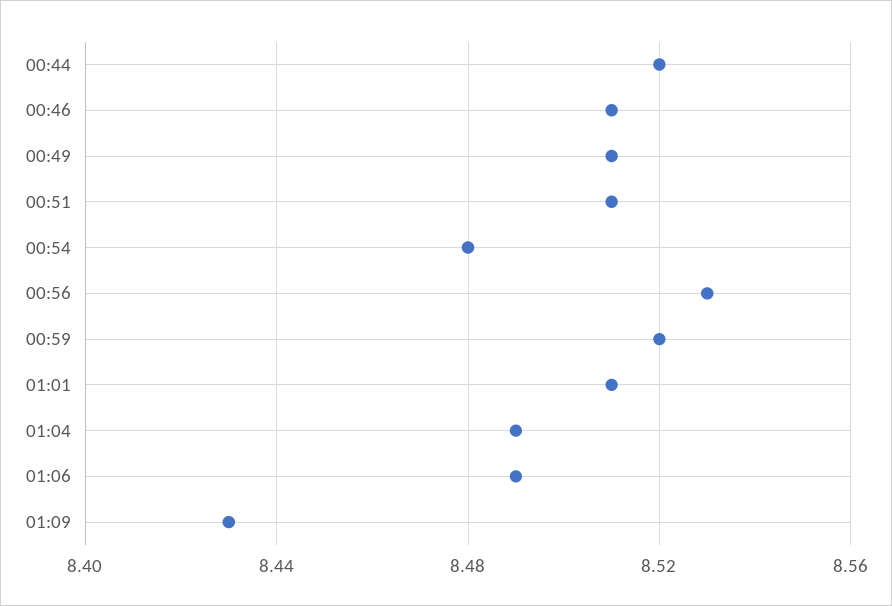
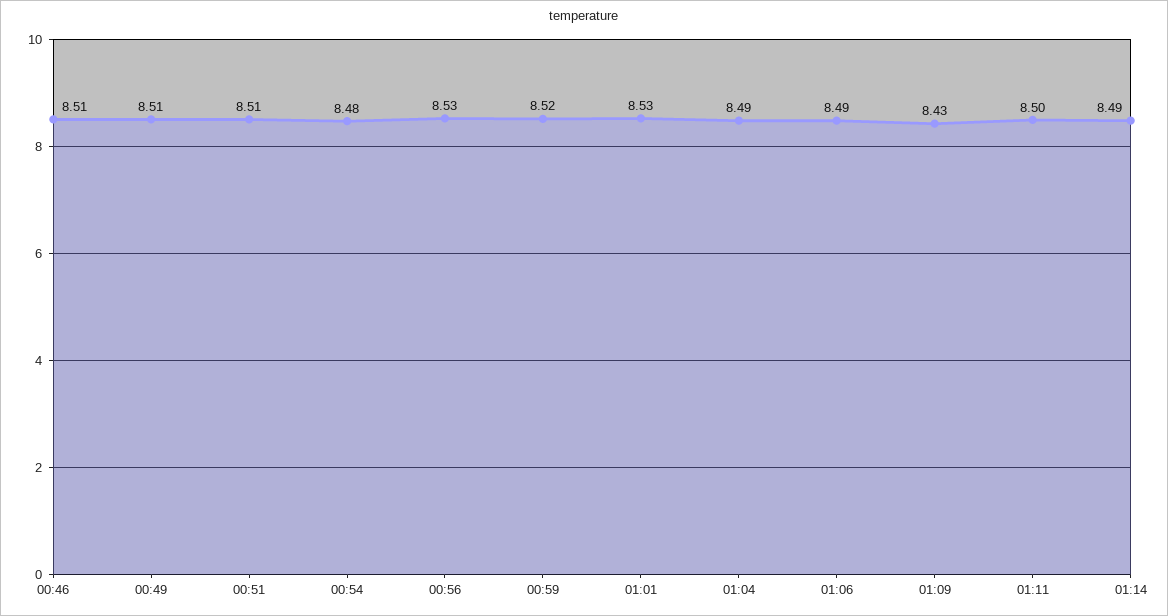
00:44: 8.52 -> none
01:01: 8.51 -> 8.53
01:11: none -> 8.5
01:14: none -> 8.49

